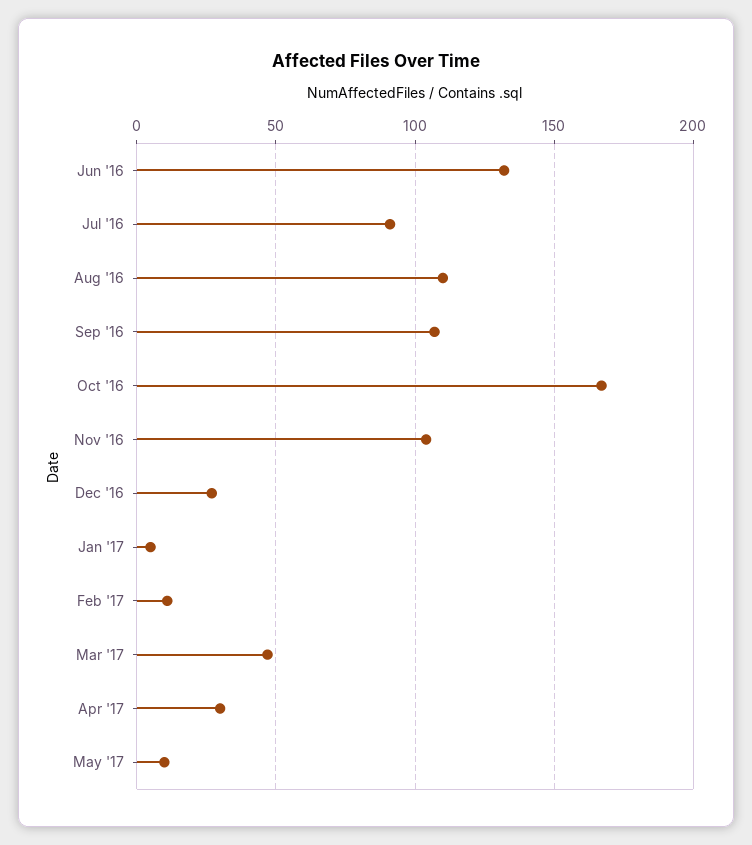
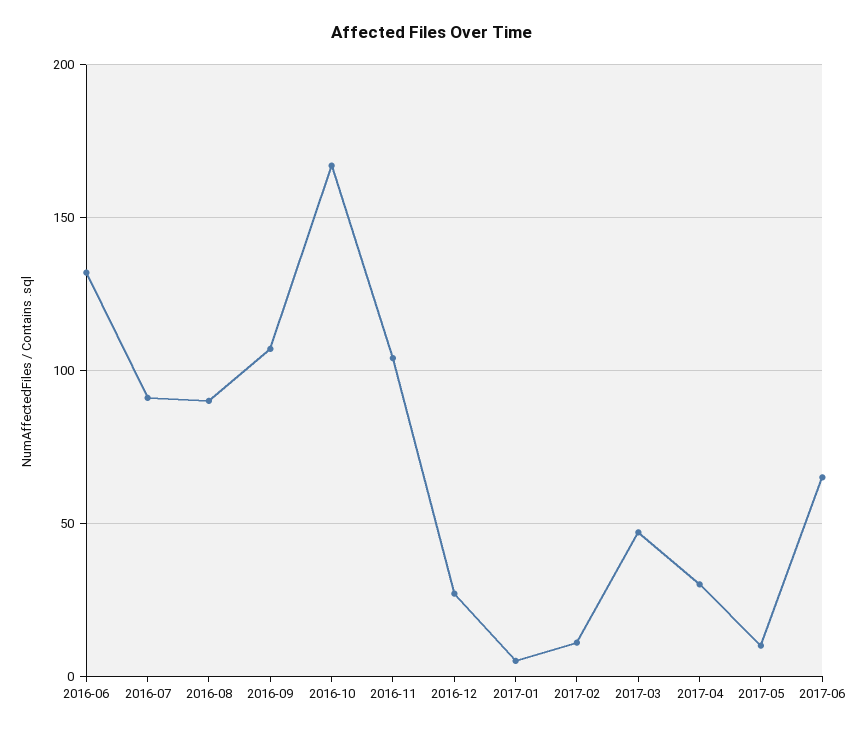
Aug '16: 110 -> 90
2017-06: none -> 65

